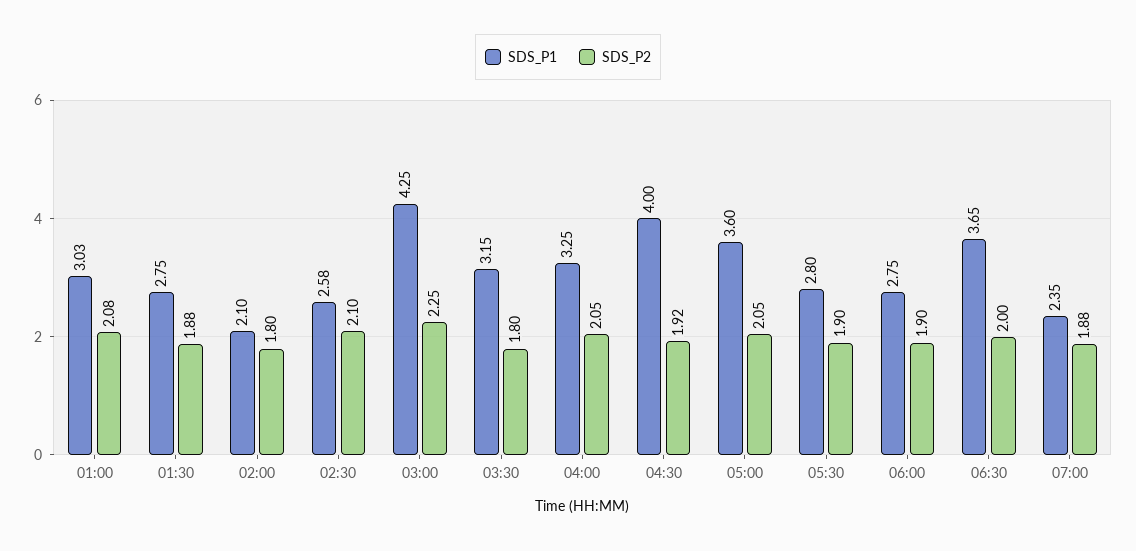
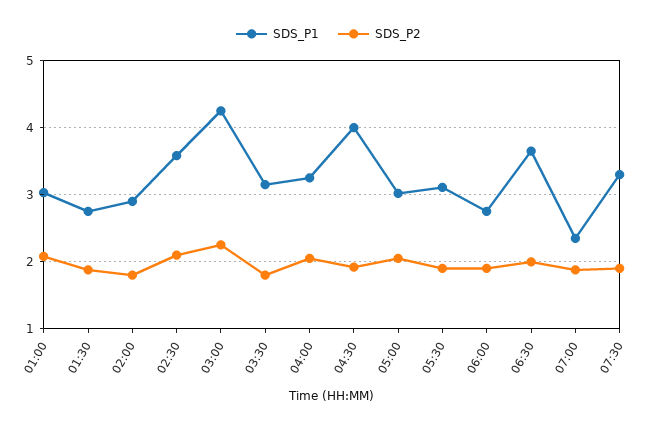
SDS_P1, 02:00: 2.1 -> 2.9
SDS_P1, 02:30: 2.58 -> 3.6
SDS_P1, 05:00: 3.6 -> 3
SDS_P1, 05:30: 2.8 -> 3.1
SDS_P1, 07:30: none -> 3.3
SDS_P2, 07:30: none -> 1.9

